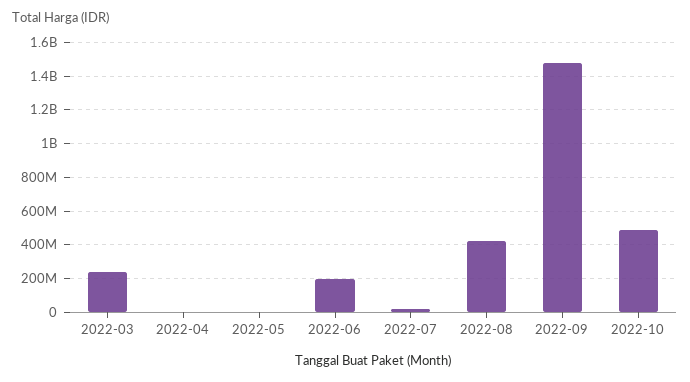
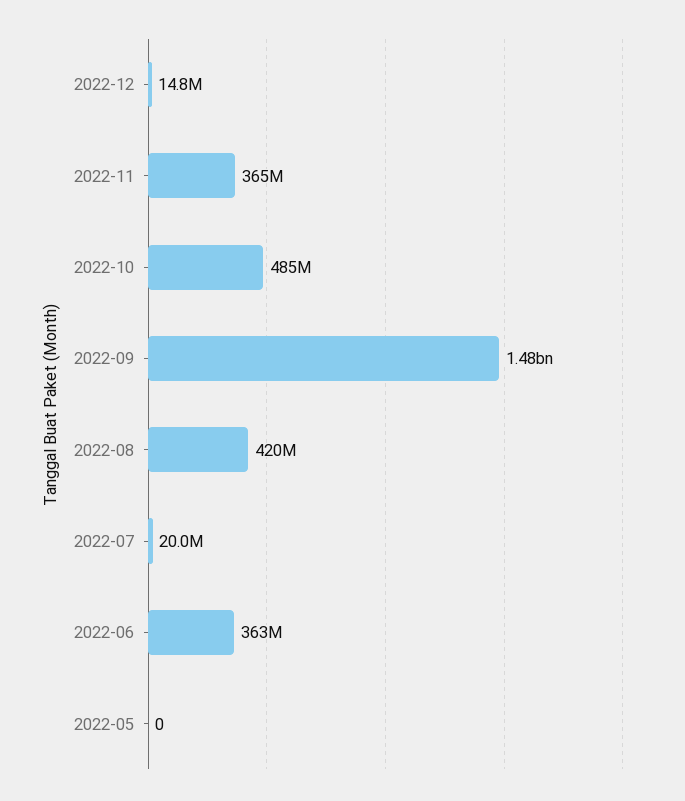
2022-03: 250000000 -> none
2022-04: 0 -> none
2022-06: 200000000 -> 363000000
2022-12: none -> 14800000
2022-11: none -> 365000000

